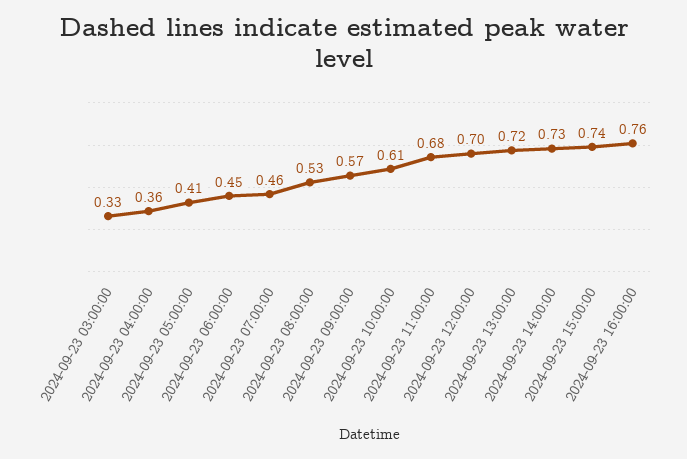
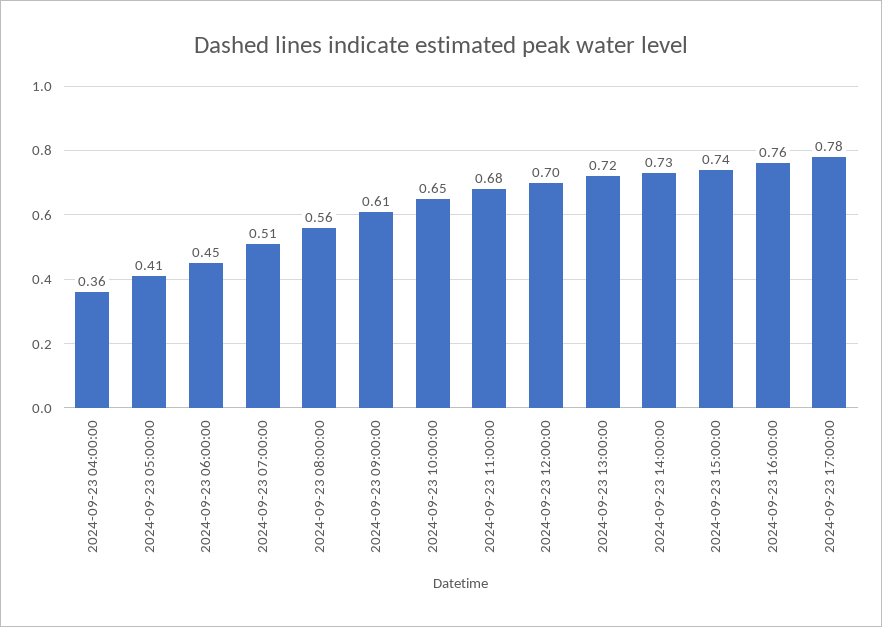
2024-09-23 03:00:00: 0.33 -> none
2024-09-23 07:00:00: 0.46 -> 0.51
2024-09-23 08:00:00: 0.53 -> 0.56
2024-09-23 09:00:00: 0.57 -> 0.61
2024-09-23 10:00:00: 0.61 -> 0.65
2024-09-23 17:00:00: none -> 0.78

